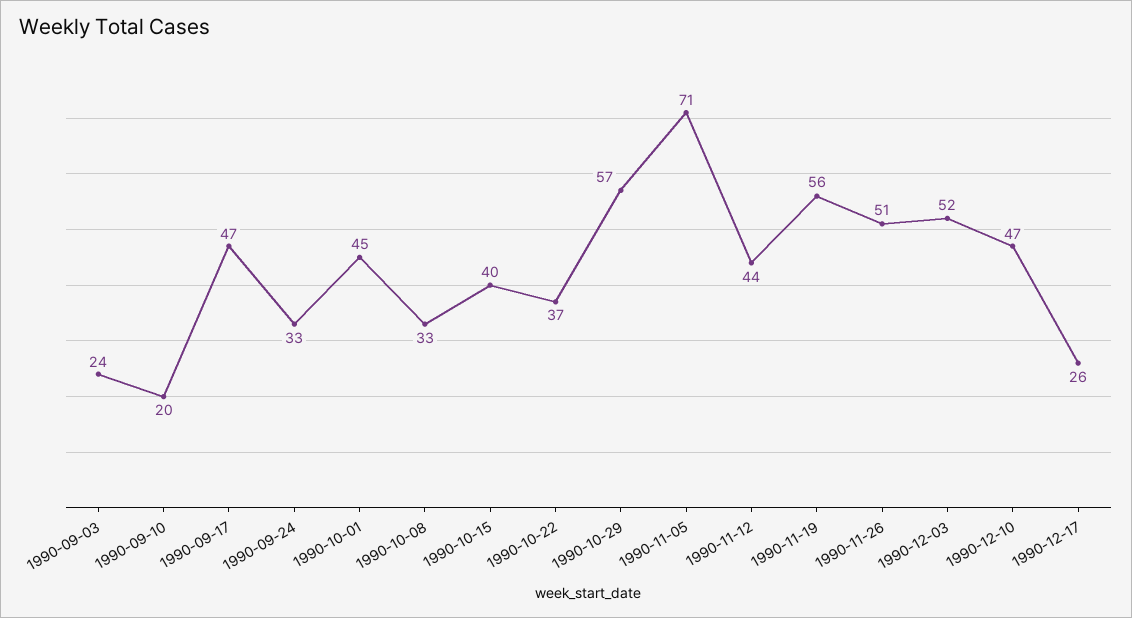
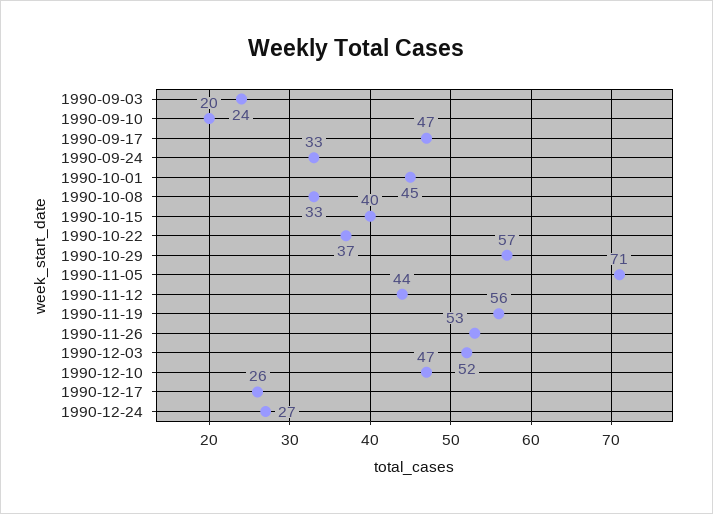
1990-11-26: 51 -> 53
1990-12-24: none -> 27

